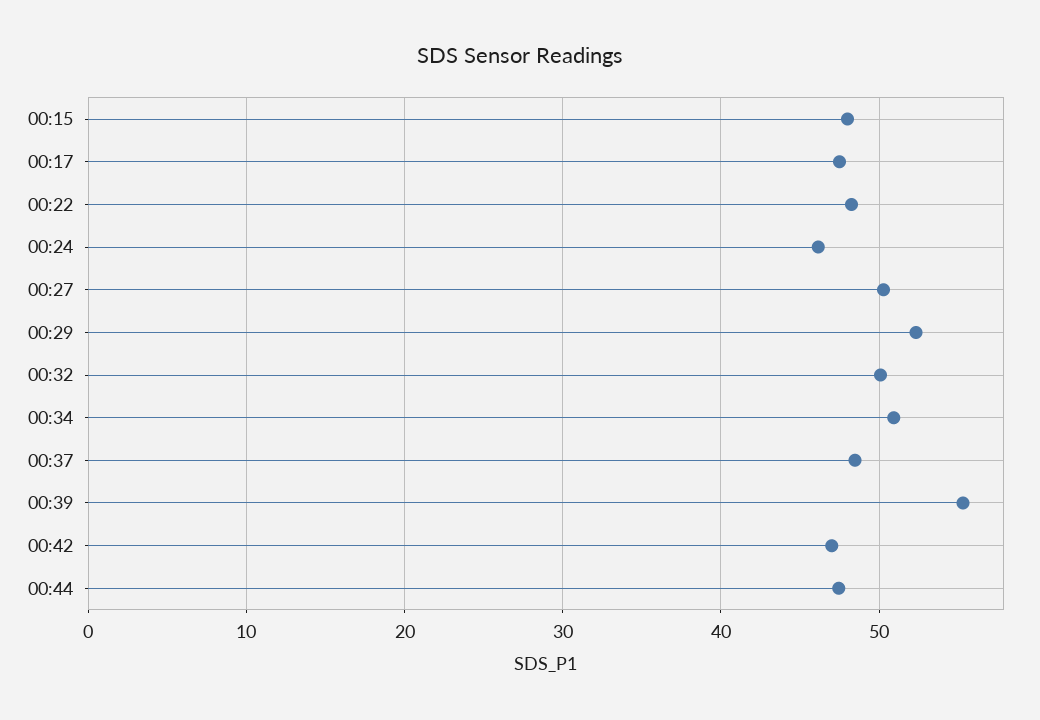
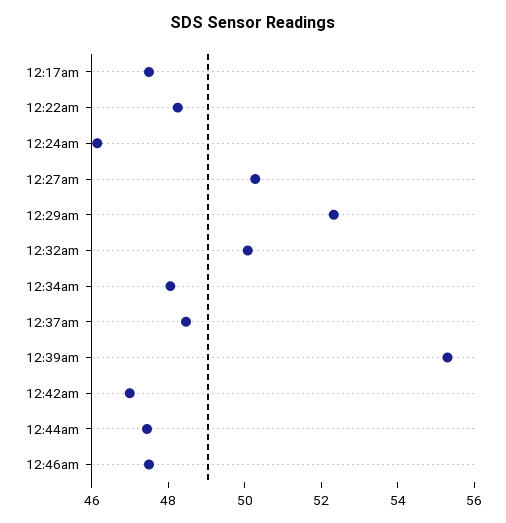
00:15: 48 -> none
00:34: 51 -> 48
12:46am: none -> 47.5

